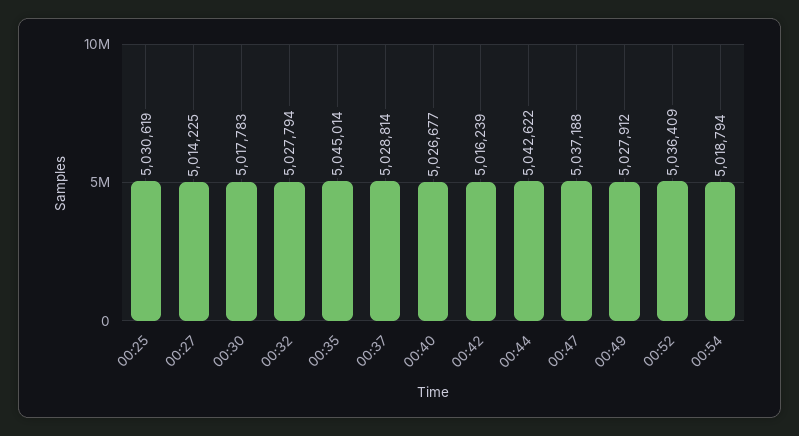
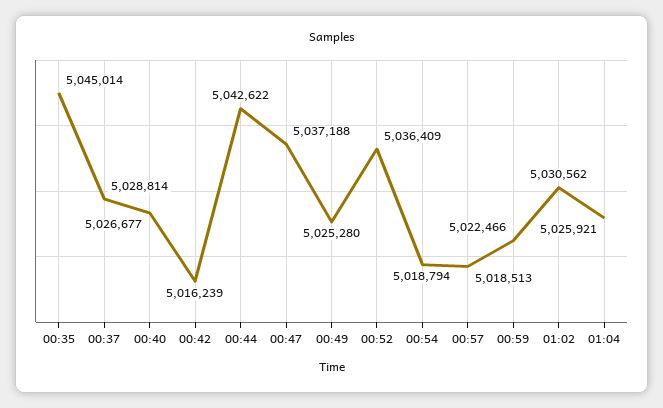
00:25: 5030619 -> none
00:27: 5014225 -> none
00:30: 5017783 -> none
00:32: 5027794 -> none
00:49: 5027912 -> 5025280
00:57: none -> 5018513
00:59: none -> 5022466
01:02: none -> 5030562
01:04: none -> 5025921

